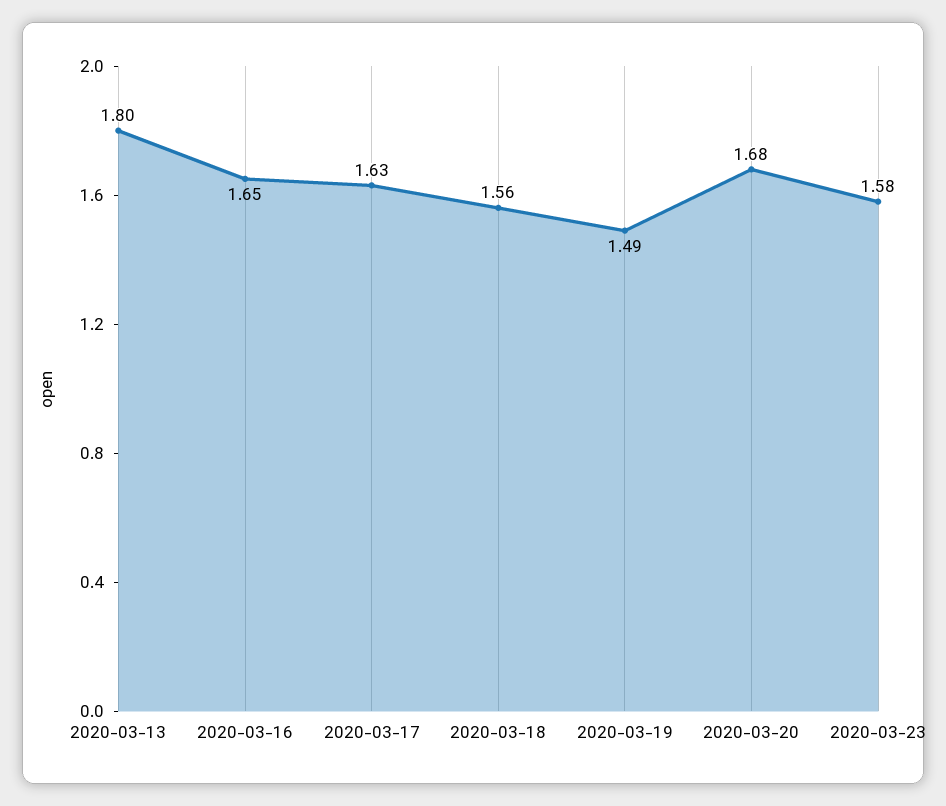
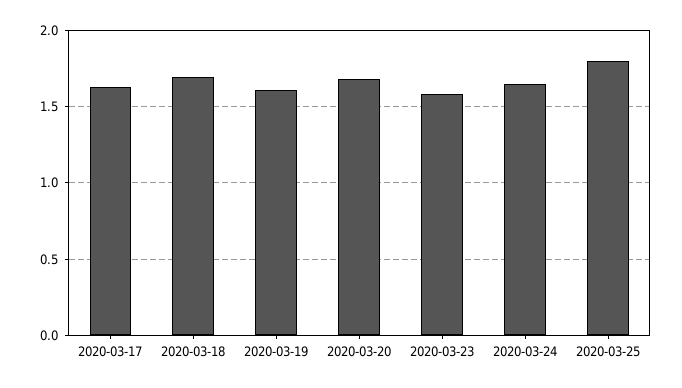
2020-03-13: 1.8 -> none
2020-03-16: 1.65 -> none
2020-03-18: 1.56 -> 1.7
2020-03-19: 1.49 -> 1.6
2020-03-24: none -> 1.65
2020-03-25: none -> 1.8

